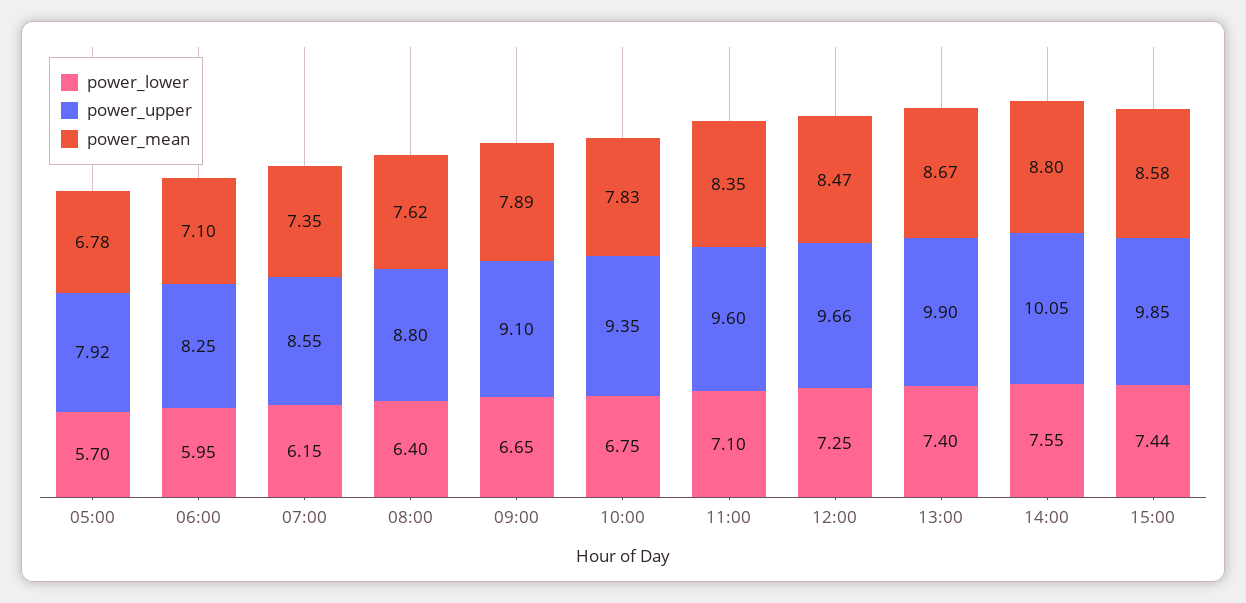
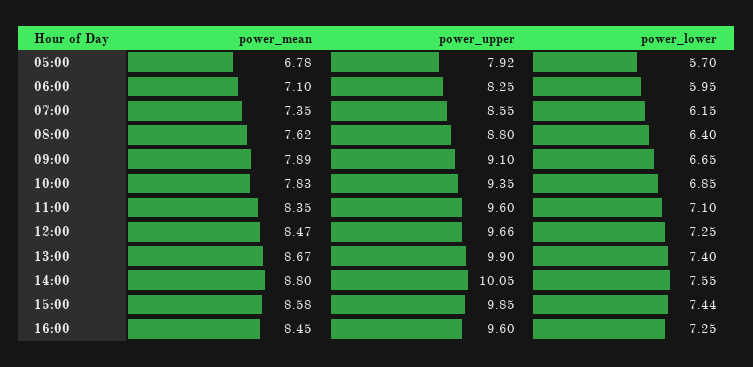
power_lower, 10:00: 6.75 -> 6.85
power_mean, 16:00: none -> 8.45
power_upper, 16:00: none -> 9.6
power_lower, 16:00: none -> 7.25

